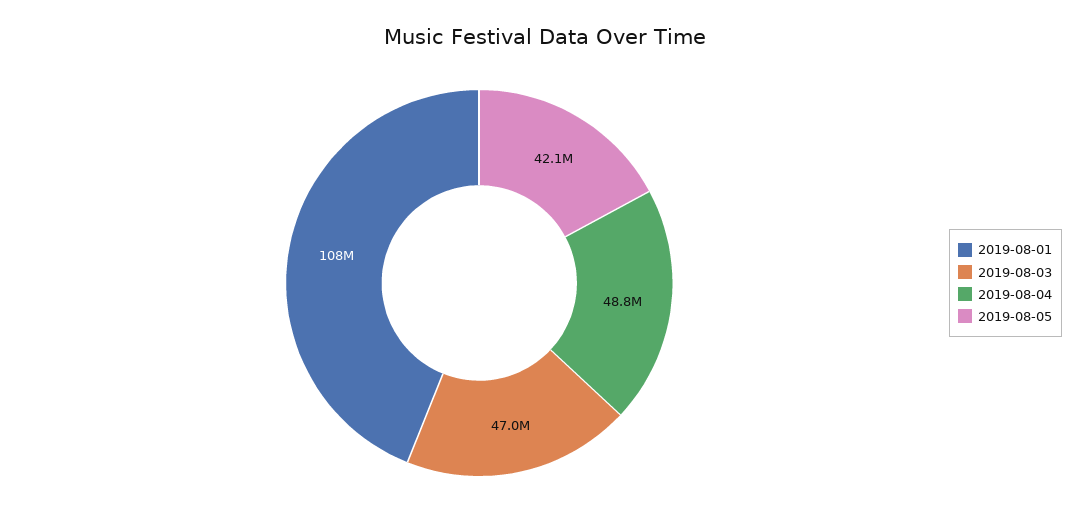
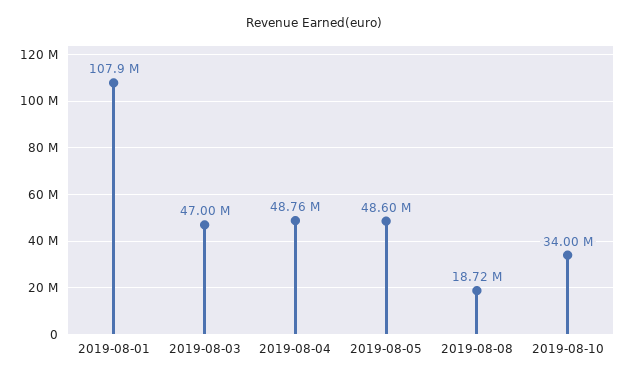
2019-08-05: 42100000 -> 48600000
2019-08-08: none -> 18720000
2019-08-10: none -> 34000000

